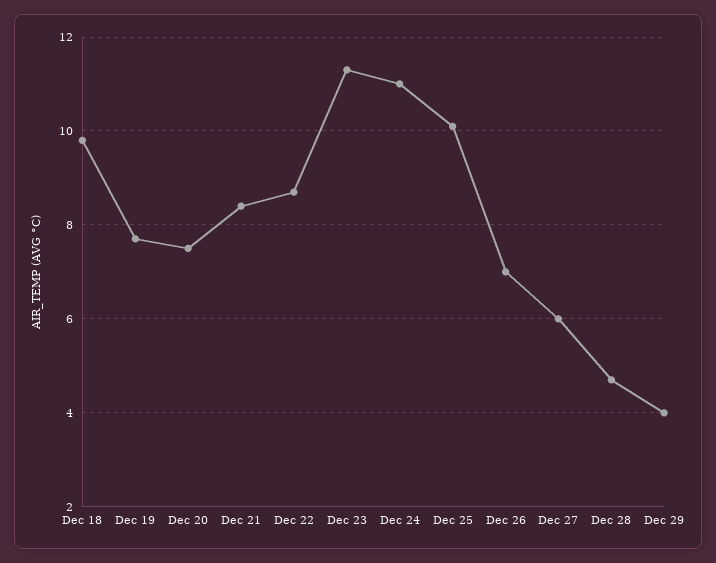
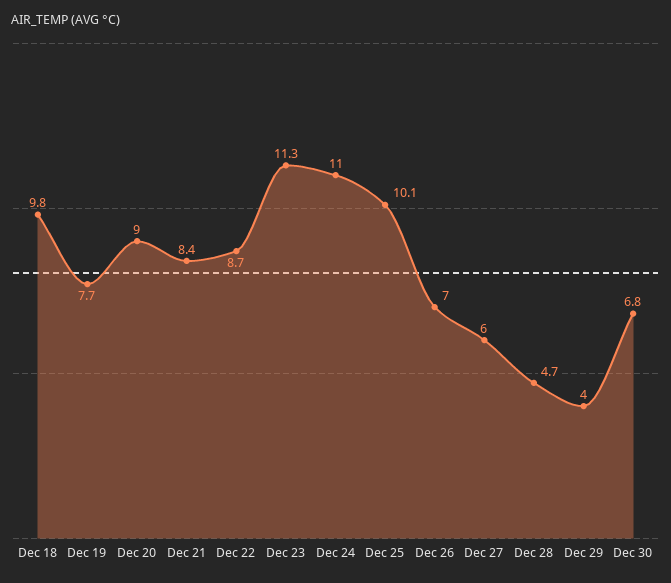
Dec 20: 7.5 -> 9
Dec 30: none -> 6.8

